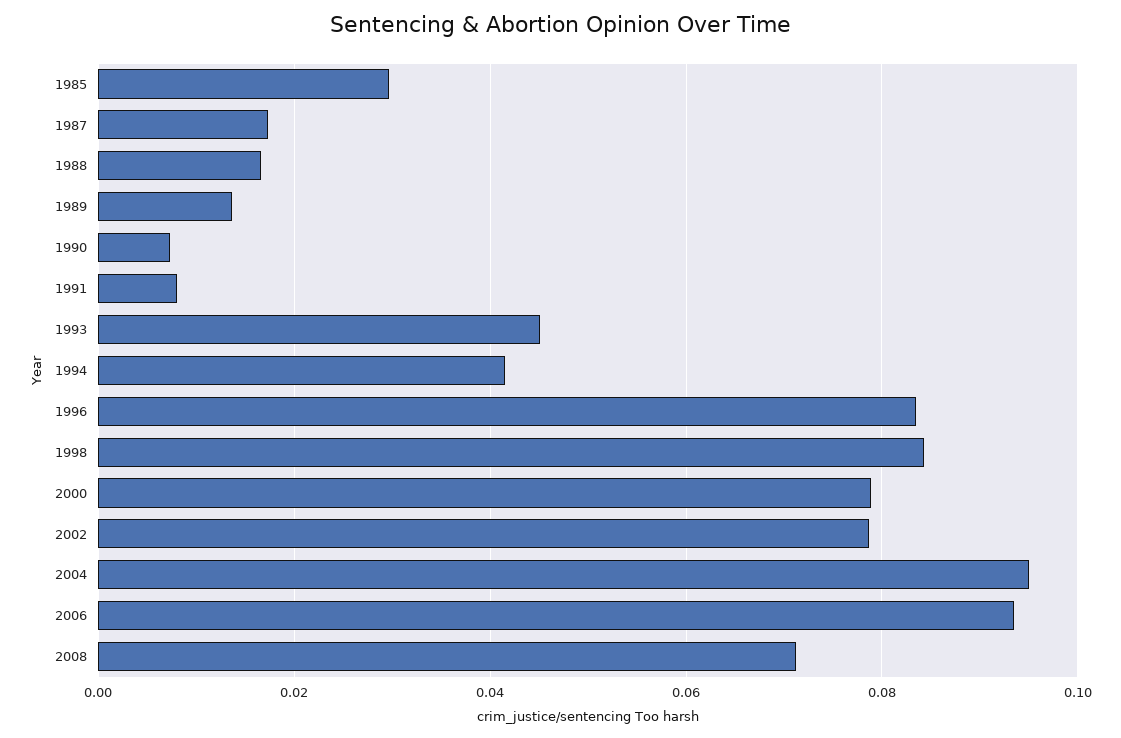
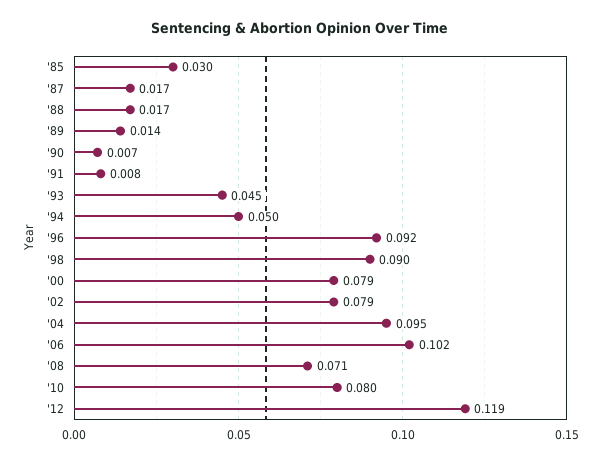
1994: 0.042 -> 0.05
1996: 0.084 -> 0.092
1998: 0.084 -> 0.09
2006: 0.094 -> 0.102
'10: none -> 0.08
'12: none -> 0.119

